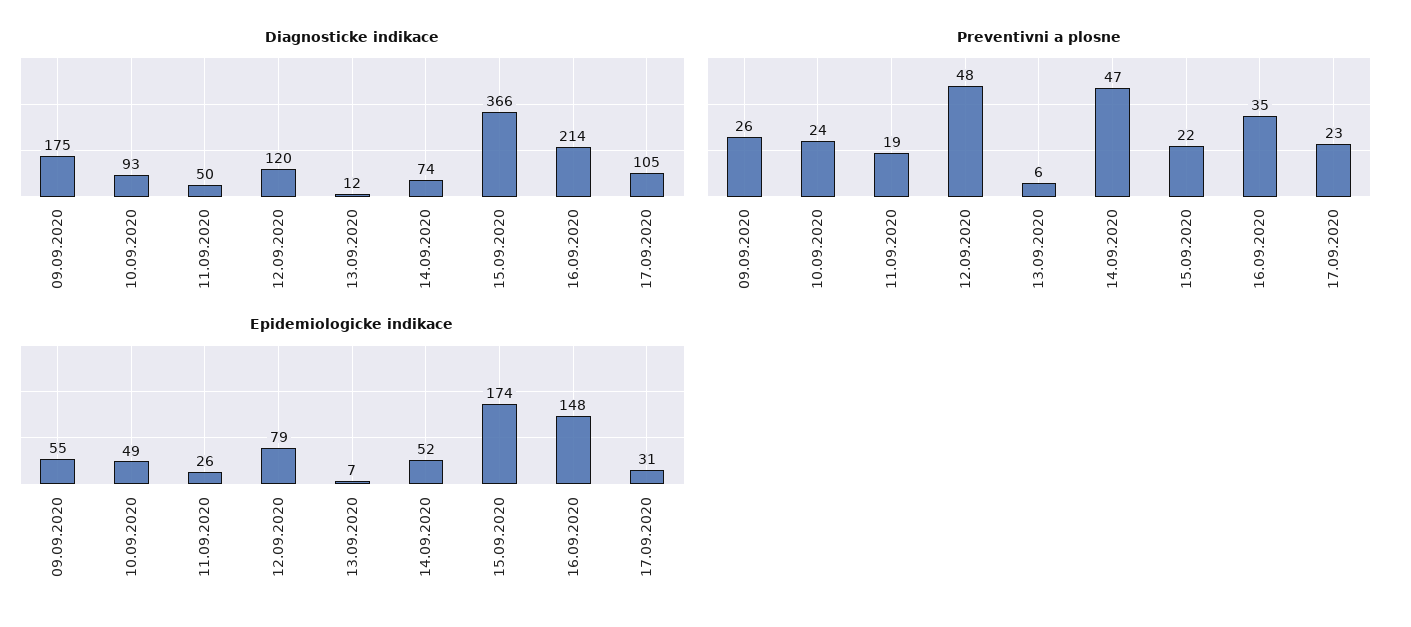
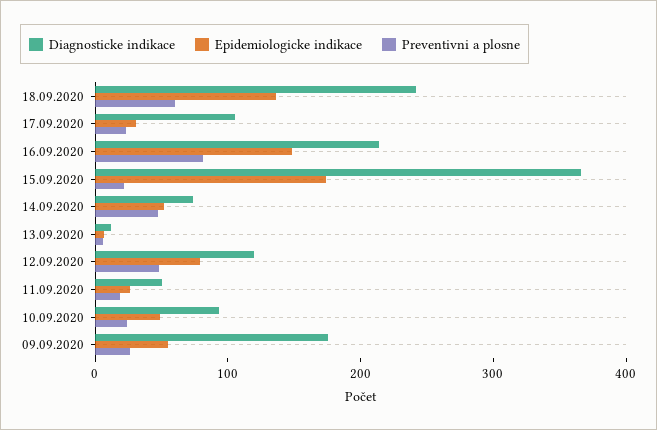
Preventivni a plosne, 16.09.2020: 35 -> 80
Diagnosticke indikace, 18.09.2020: none -> 240
Epidemiologicke indikace, 18.09.2020: none -> 140
Preventivni a plosne, 18.09.2020: none -> 60

